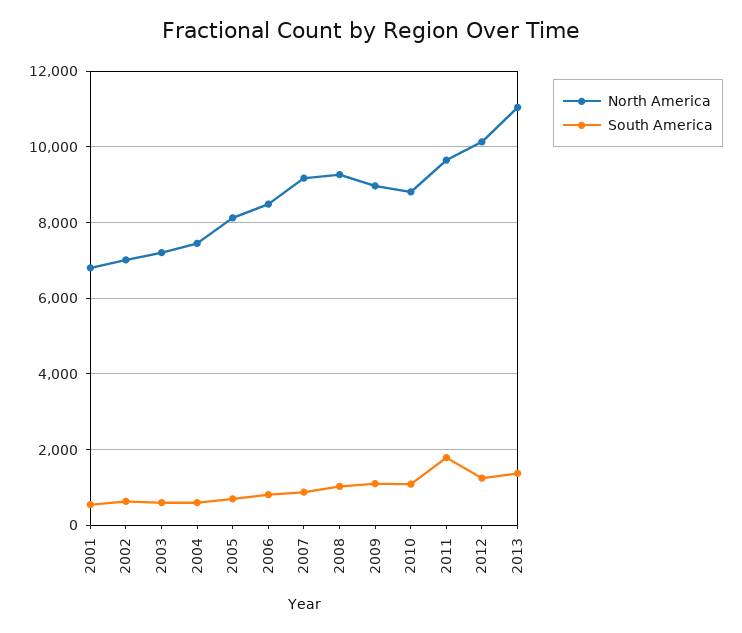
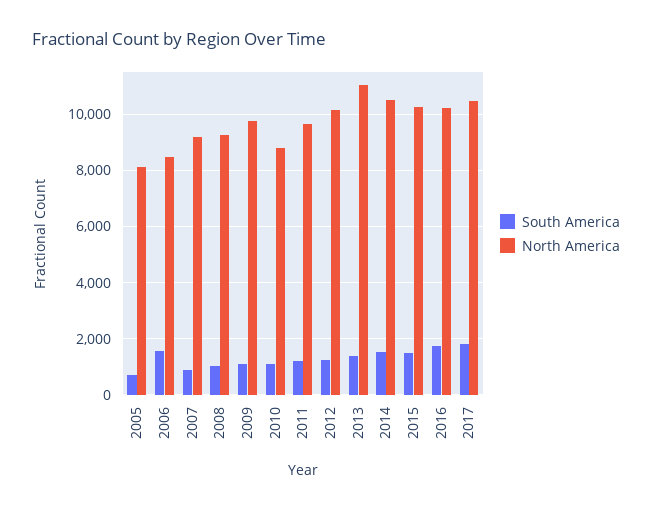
North America, 2001: 6800 -> none
South America, 2001: 600 -> none
North America, 2002: 7000 -> none
South America, 2002: 600 -> none
North America, 2003: 7200 -> none
South America, 2003: 600 -> none
North America, 2004: 7400 -> none
South America, 2004: 600 -> none
South America, 2006: 800 -> 1500
North America, 2009: 9000 -> 9750
South America, 2011: 1800 -> 1250
South America, 2014: none -> 1500
North America, 2014: none -> 10500
South America, 2015: none -> 1500
North America, 2015: none -> 10250
South America, 2016: none -> 1750
North America, 2016: none -> 10250
South America, 2017: none -> 1750
North America, 2017: none -> 10500

